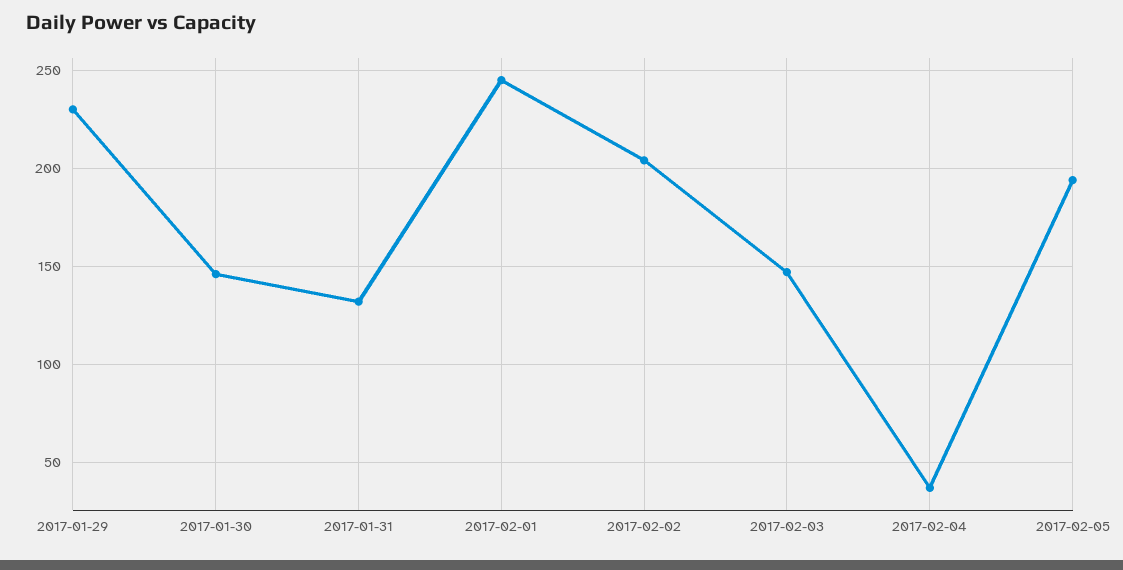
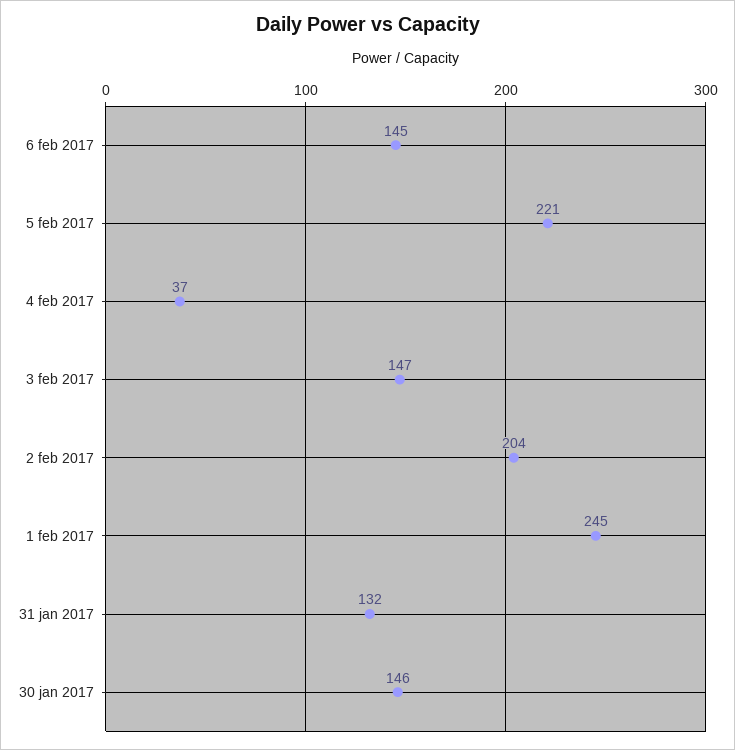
2017-01-29: 230 -> none
2017-02-05: 195 -> 221
6 feb 2017: none -> 145

